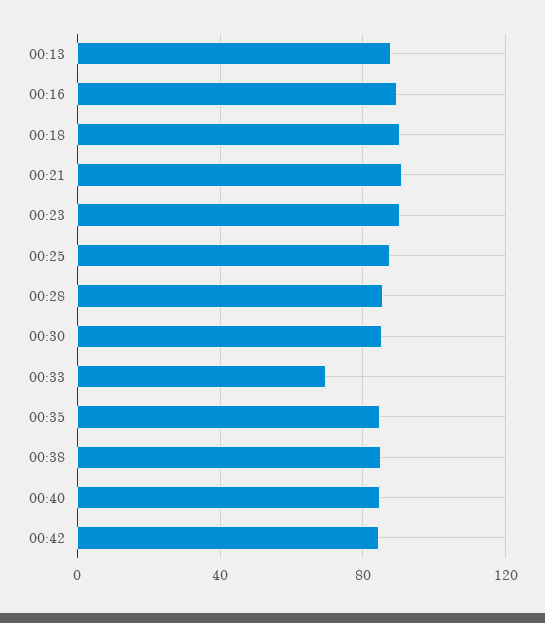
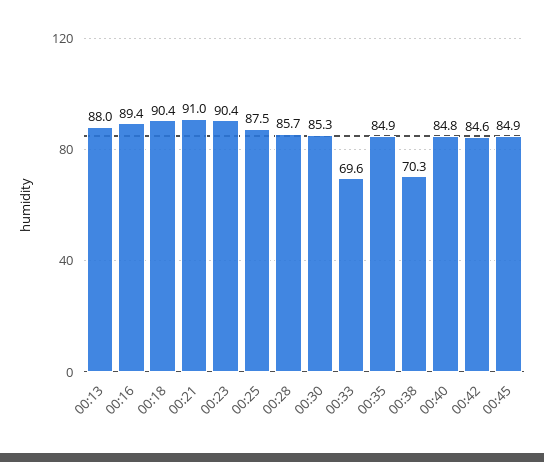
00:38: 85 -> 70.3
00:45: none -> 84.9

